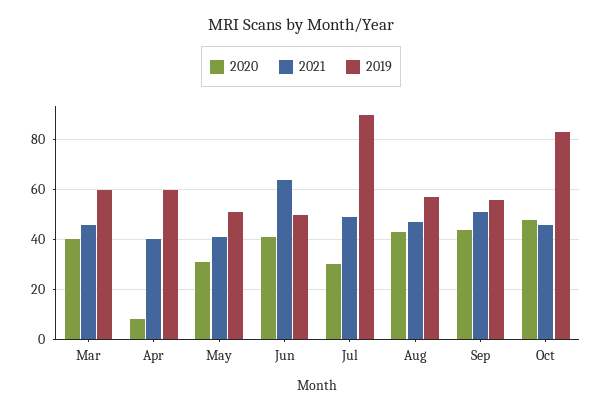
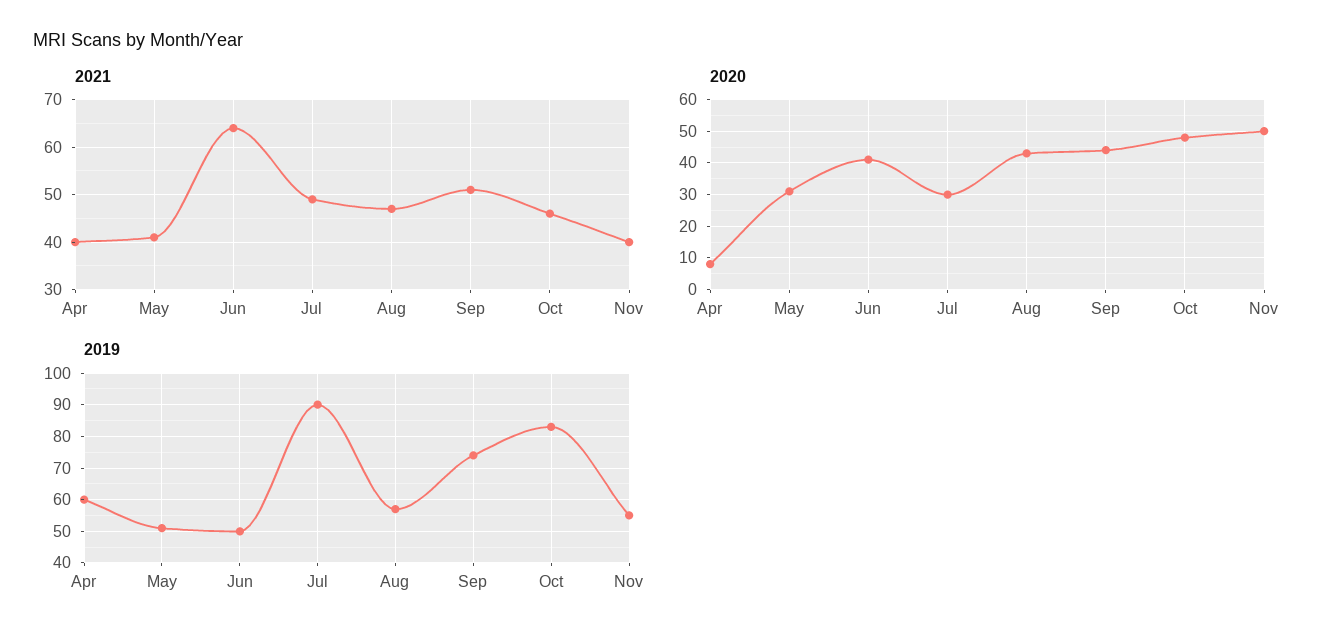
2020, Mar: 40 -> none
2021, Mar: 45 -> none
2019, Mar: 60 -> none
2019, Sep: 55 -> 75
2021, Nov: none -> 40
2020, Nov: none -> 50
2019, Nov: none -> 55

